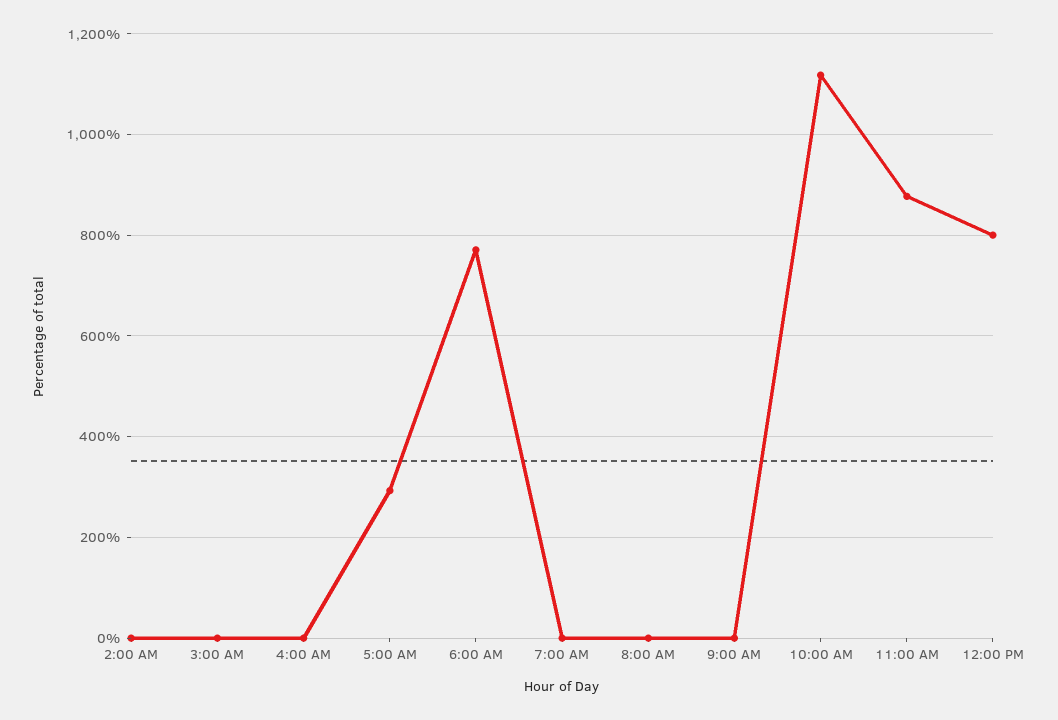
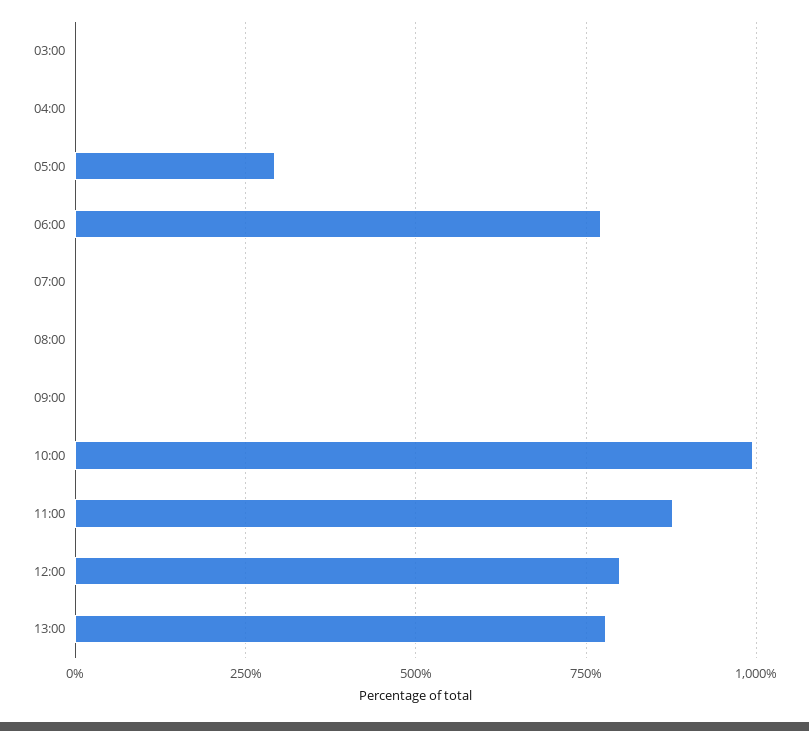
2:00 AM: 0 -> none
10:00 AM: 1120 -> 1000
13:00: none -> 775

